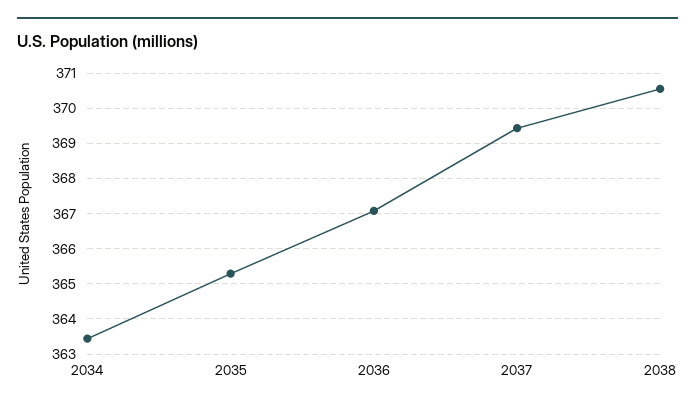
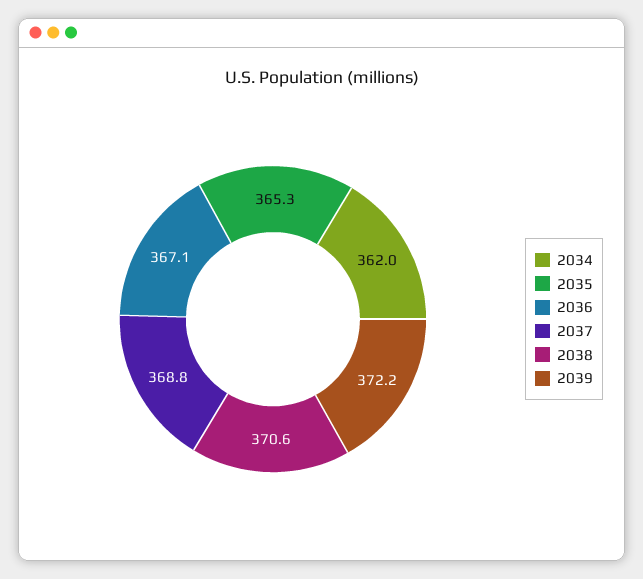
2034: 363.4 -> 362
2037: 369.4 -> 368.8
2039: none -> 372.2

